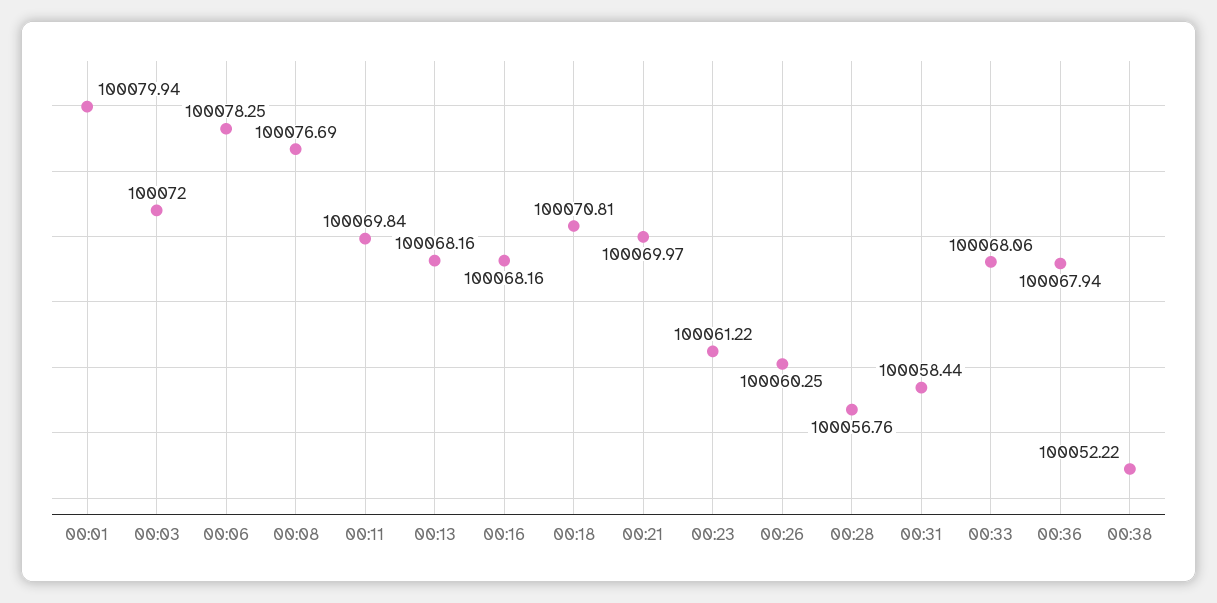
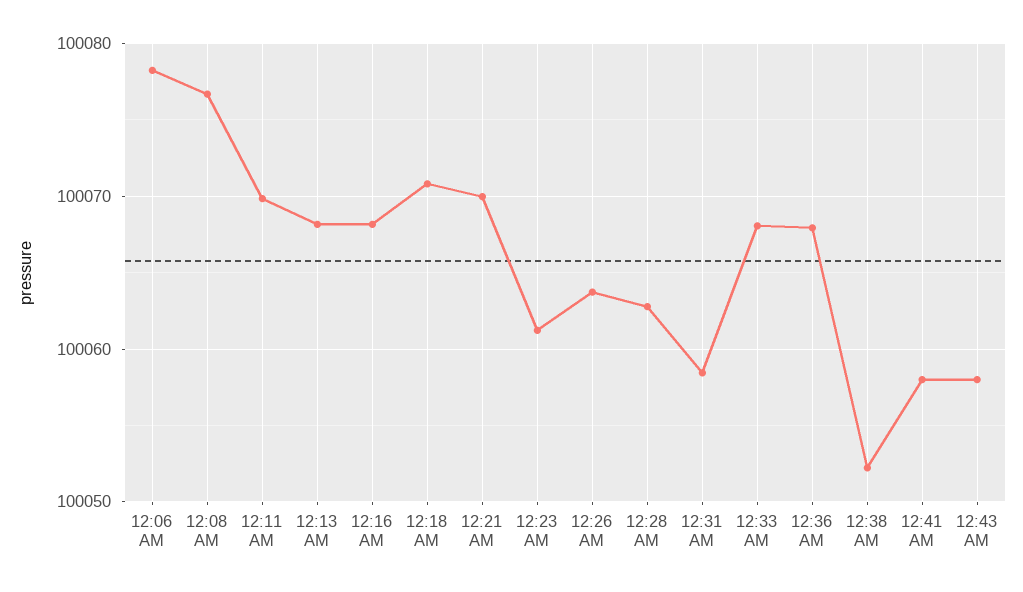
00:01: 100079.94 -> none
00:03: 100072 -> none
00:26: 100060.25 -> 100064
00:28: 100056.76 -> 100063
12:41 AM: none -> 100058
12:43 AM: none -> 100058

